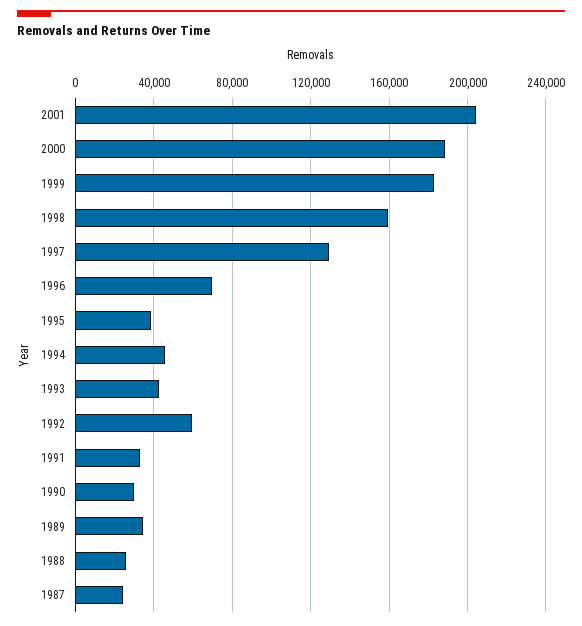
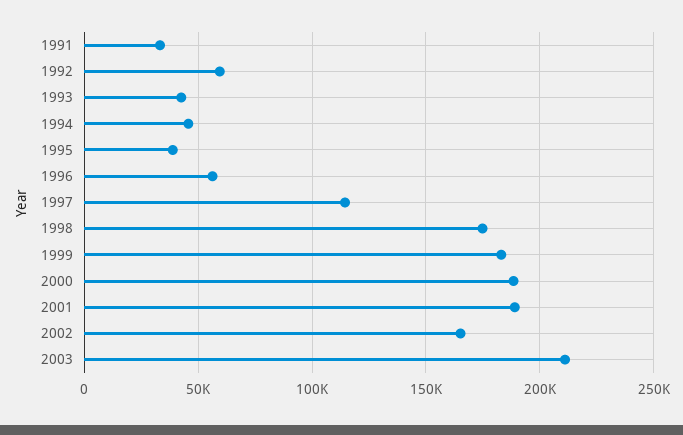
2001: 205000 -> 190000
1998: 160000 -> 175000
1997: 130000 -> 115000
1996: 70000 -> 55000
1990: 30000 -> none
1989: 35000 -> none
1988: 25000 -> none
1987: 25000 -> none
2002: none -> 165000
2003: none -> 210000

